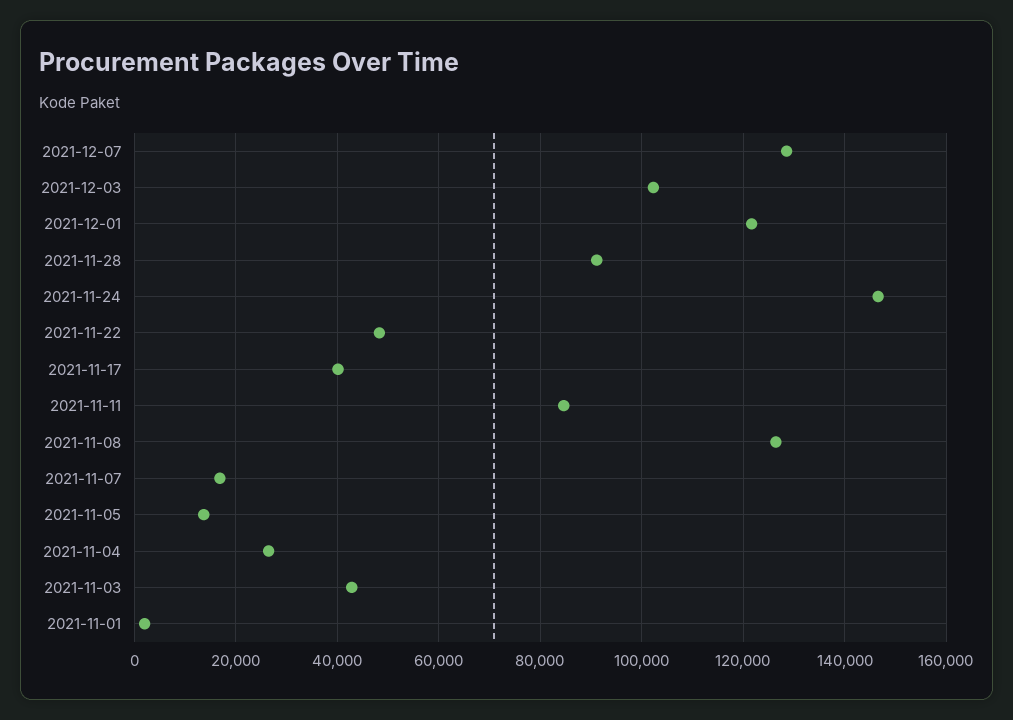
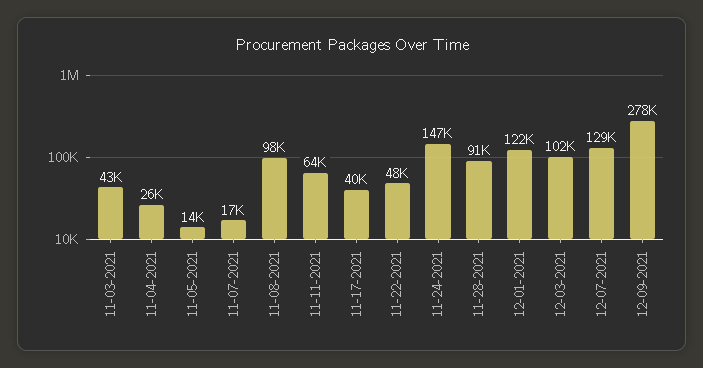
2021-11-11: 84000 -> 64000
2021-11-08: 126000 -> 98000
2021-11-01: 2000 -> none
12-09-2021: none -> 278000

